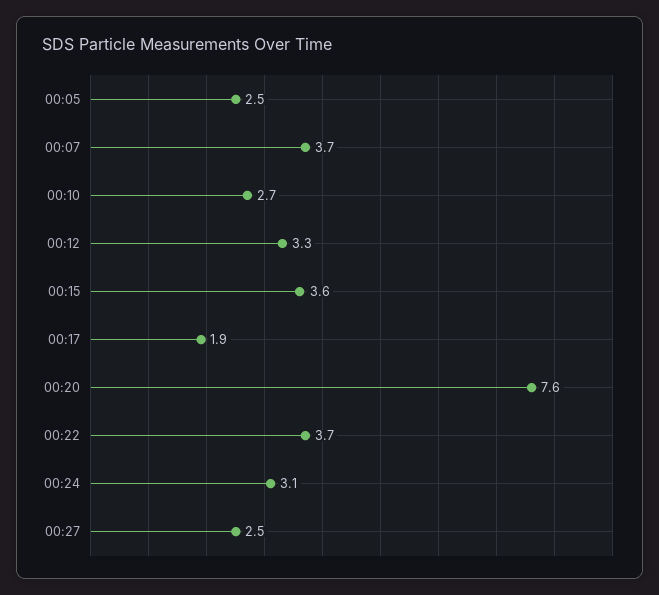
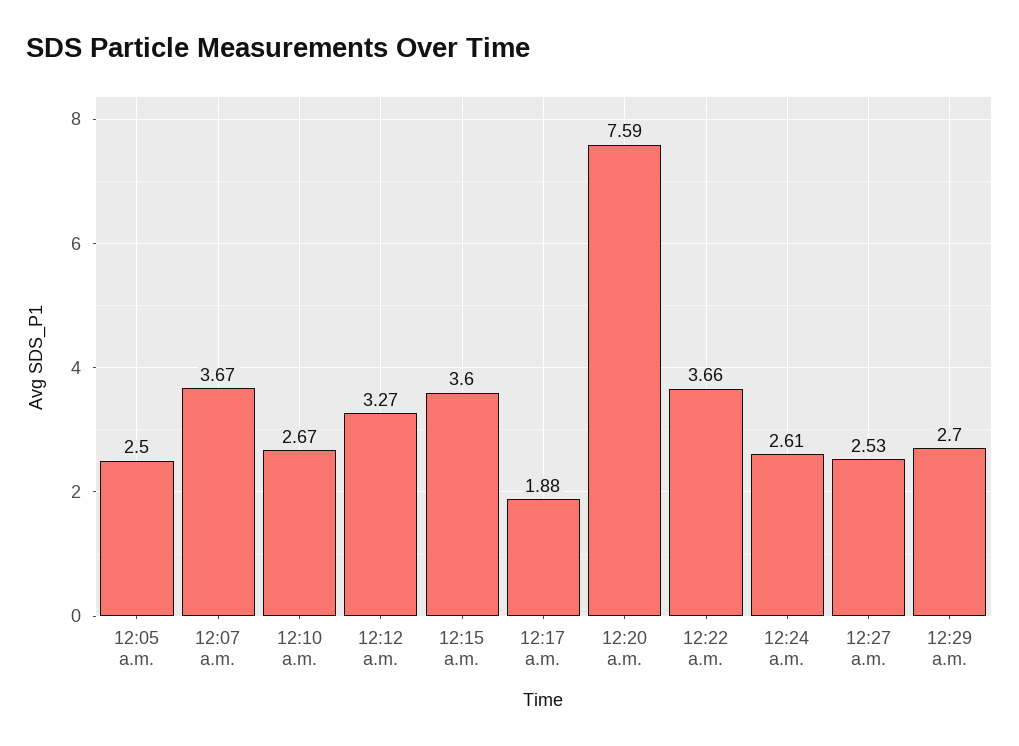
00:24: 3.1 -> 2.61
12:29 a.m.: none -> 2.7

